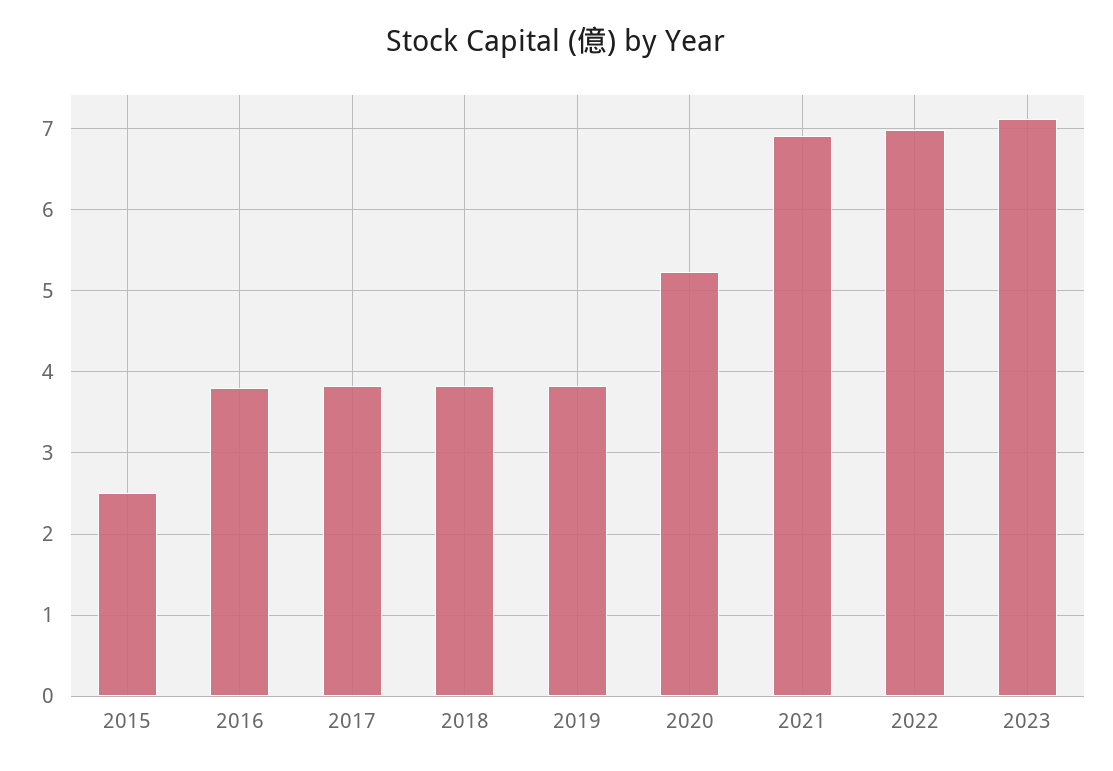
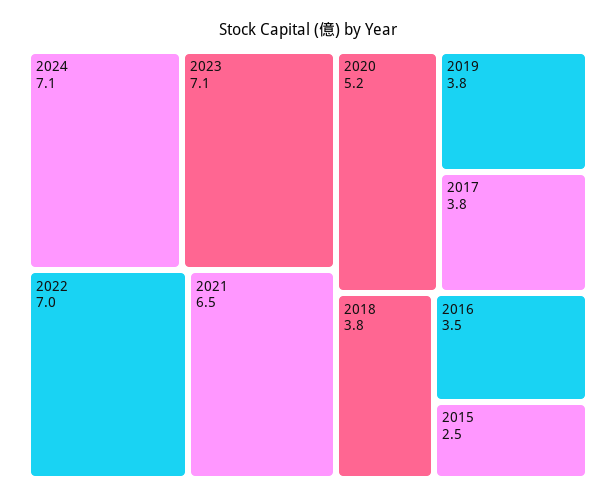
2016: 3.8 -> 3.5
2021: 6.9 -> 6.5
2024: none -> 7.1

